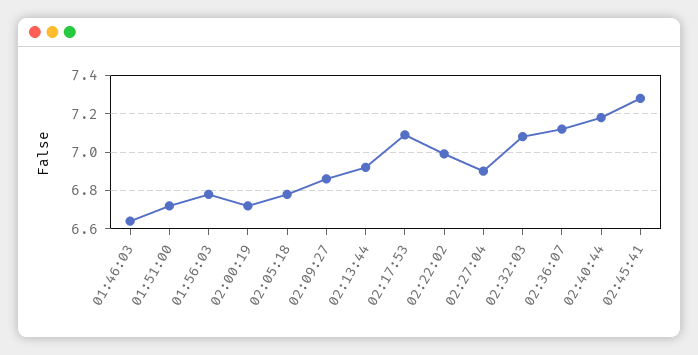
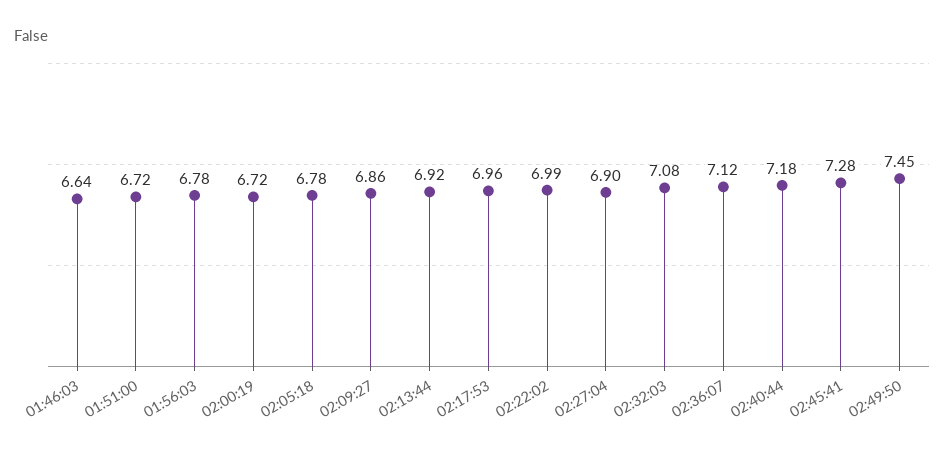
02:17:53: 7.1 -> 6.96
02:49:50: none -> 7.45

